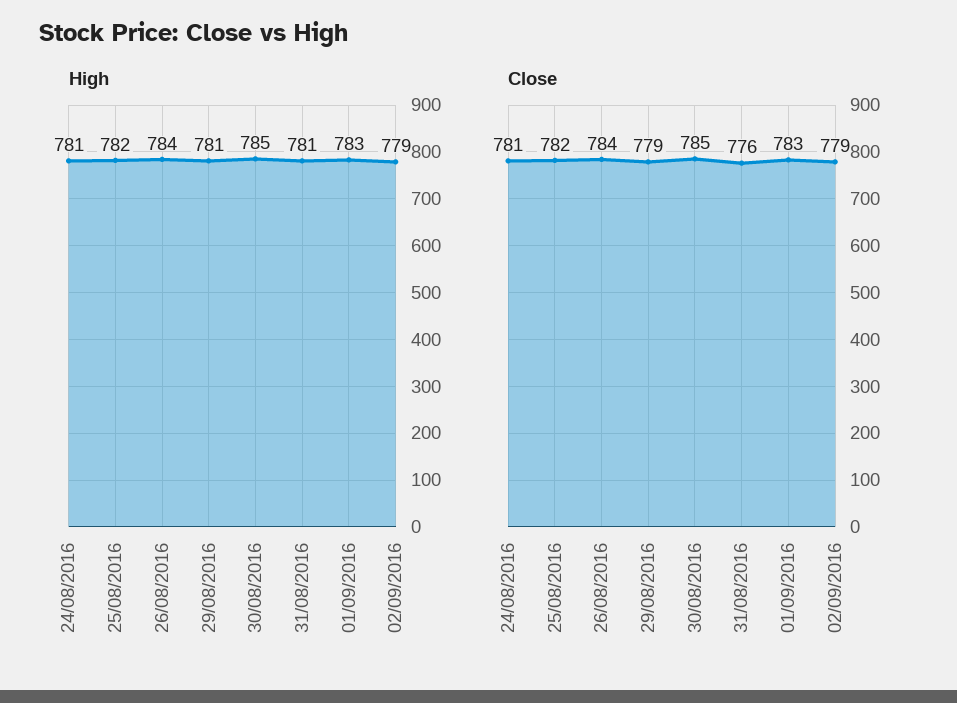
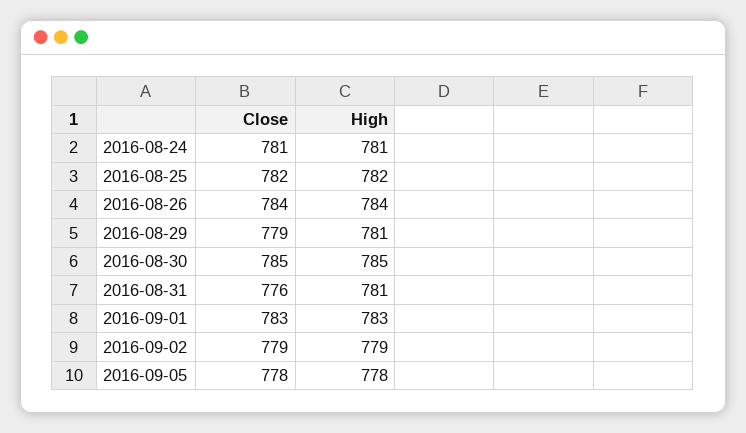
Close, 2016-09-05: none -> 778
High, 2016-09-05: none -> 778

